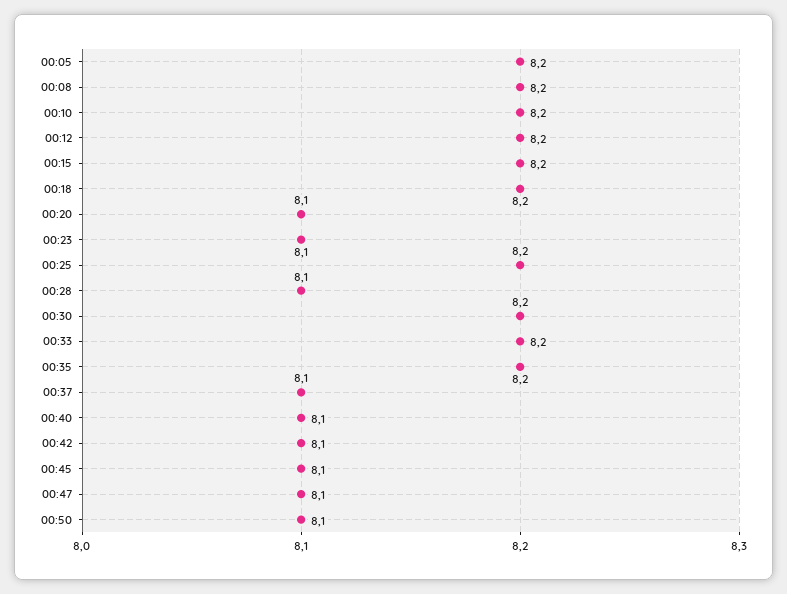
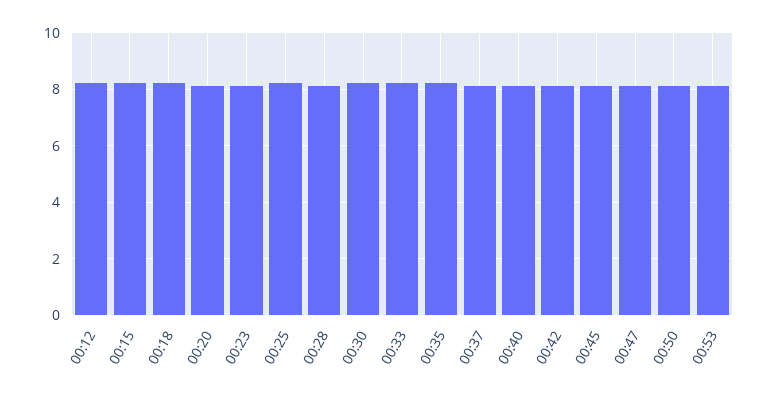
00:05: 8.2 -> none
00:08: 8.2 -> none
00:10: 8.2 -> none
00:53: none -> 8

